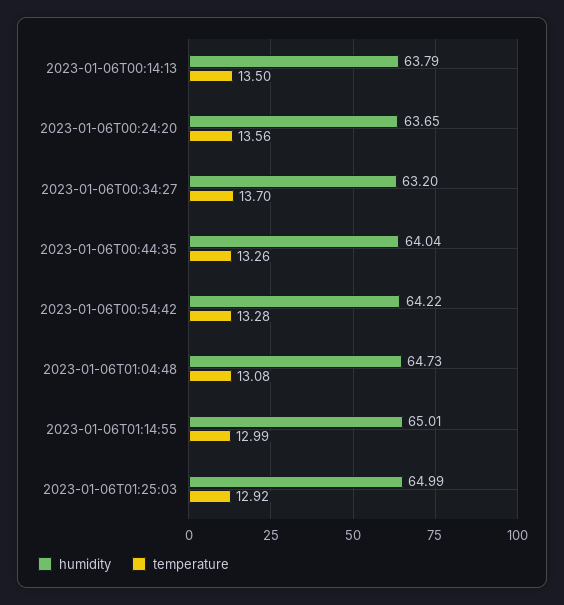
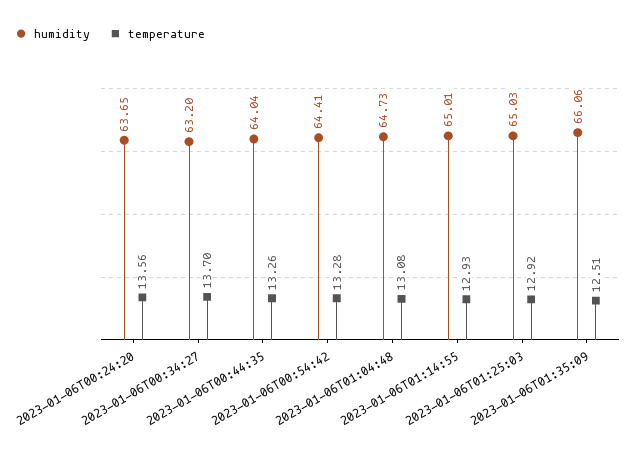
humidity, 2023-01-06T00:14:13: 63.79 -> none
temperature, 2023-01-06T00:14:13: 13.5 -> none
humidity, 2023-01-06T00:54:42: 64.22 -> 64.41
temperature, 2023-01-06T01:14:55: 12.99 -> 12.93
humidity, 2023-01-06T01:25:03: 64.99 -> 65.03
humidity, 2023-01-06T01:35:09: none -> 66.06
temperature, 2023-01-06T01:35:09: none -> 12.51

